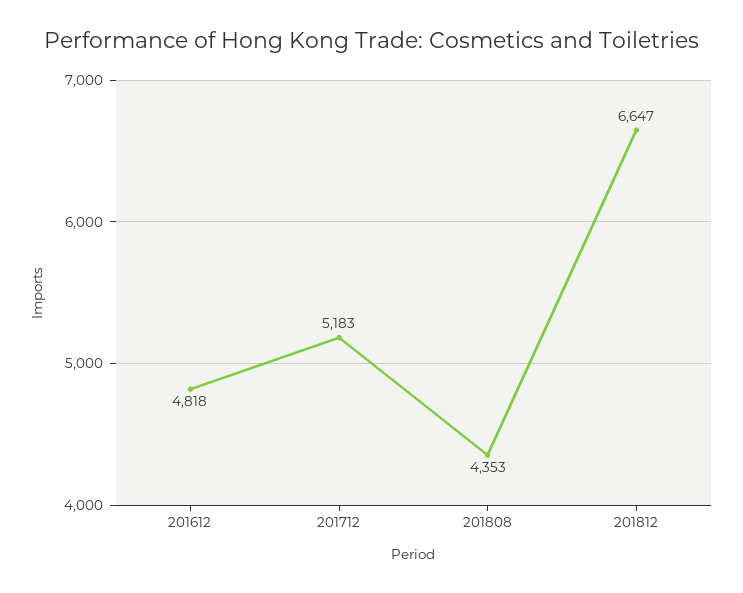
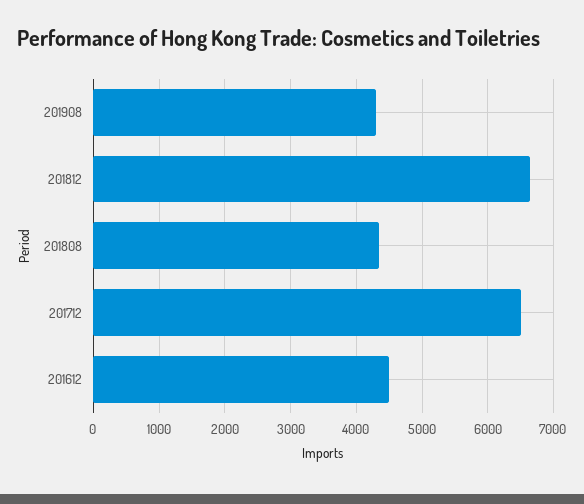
201612: 4818 -> 4500
201712: 5183 -> 6500
201908: none -> 4300

